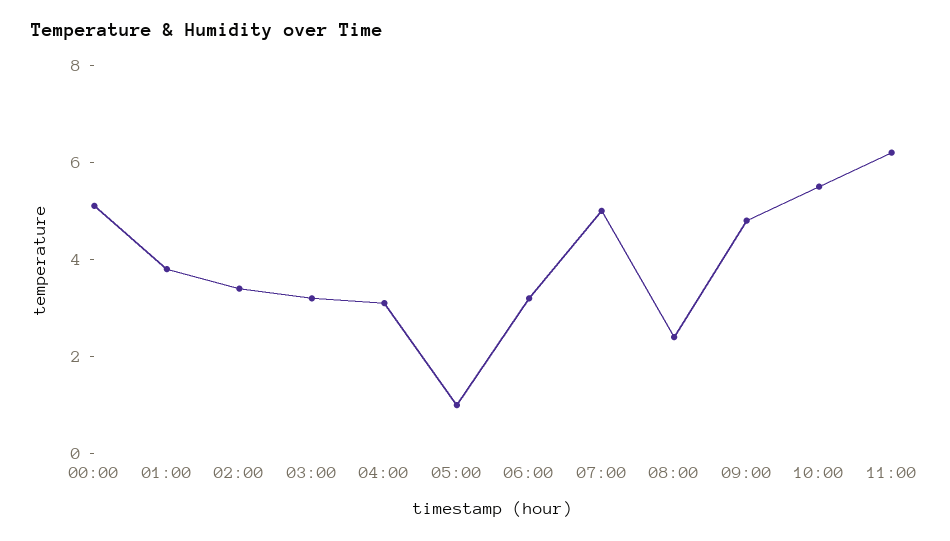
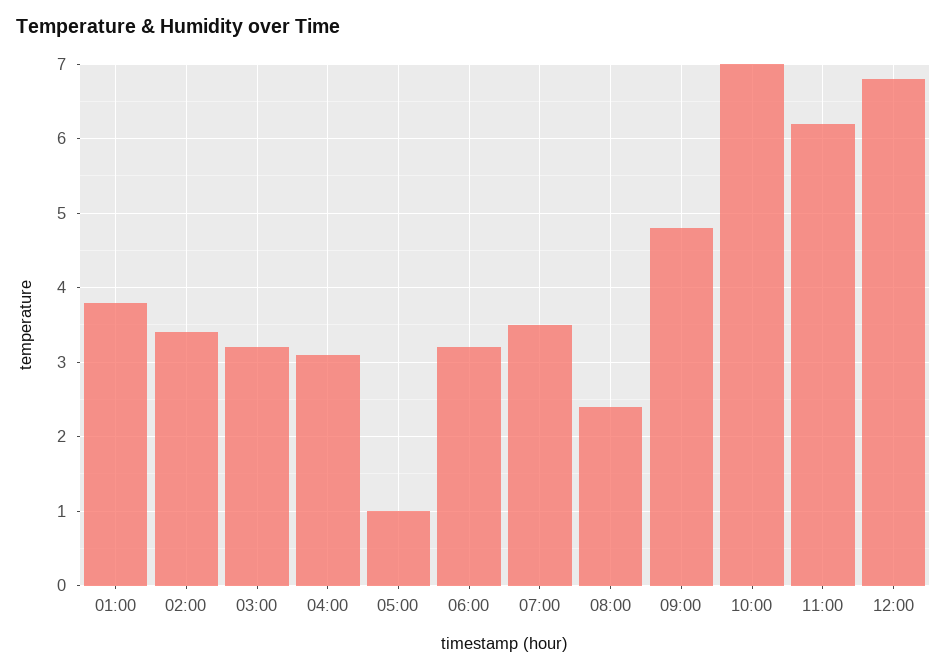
00:00: 5 -> none
07:00: 5 -> 3.5
10:00: 5.5 -> 7
12:00: none -> 6.8

